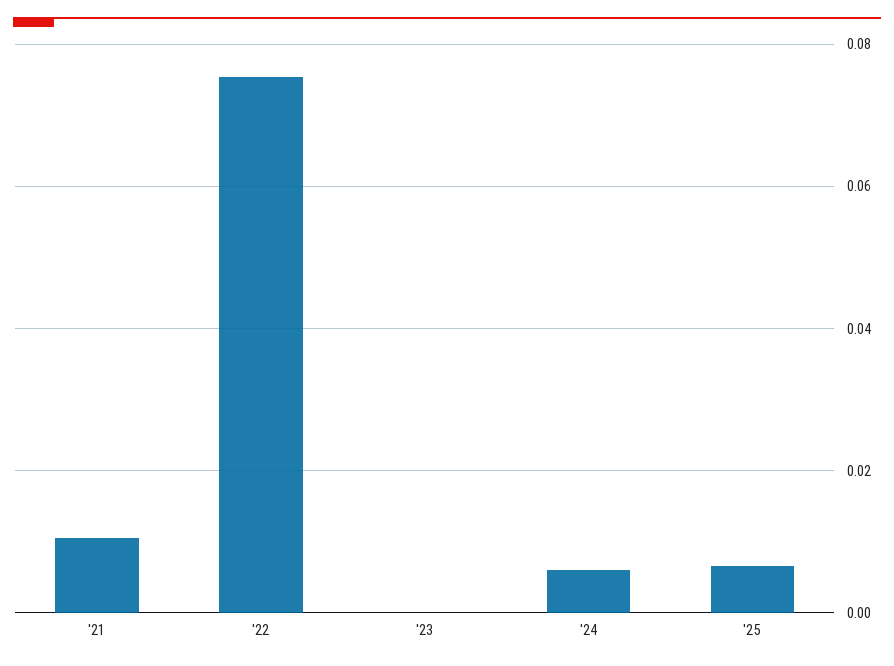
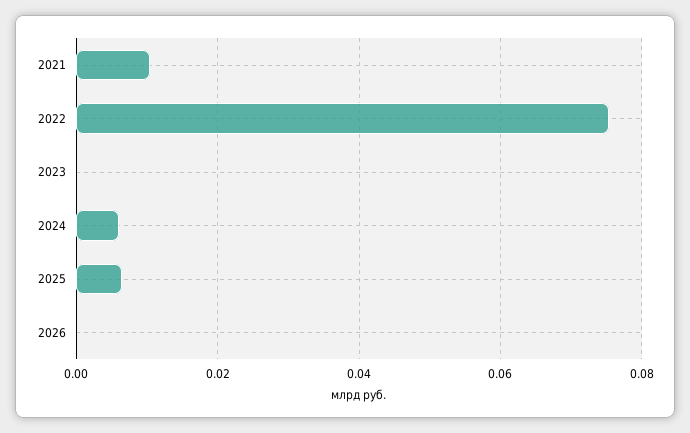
2026: none -> 0

